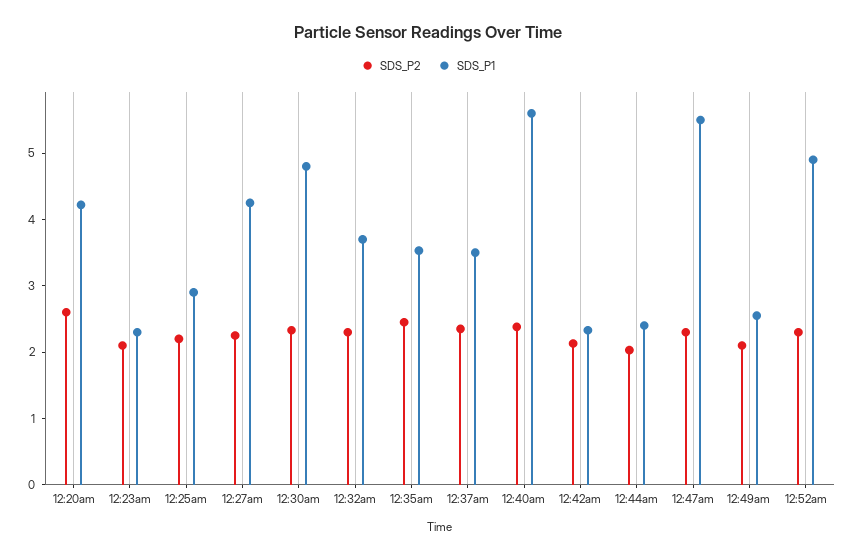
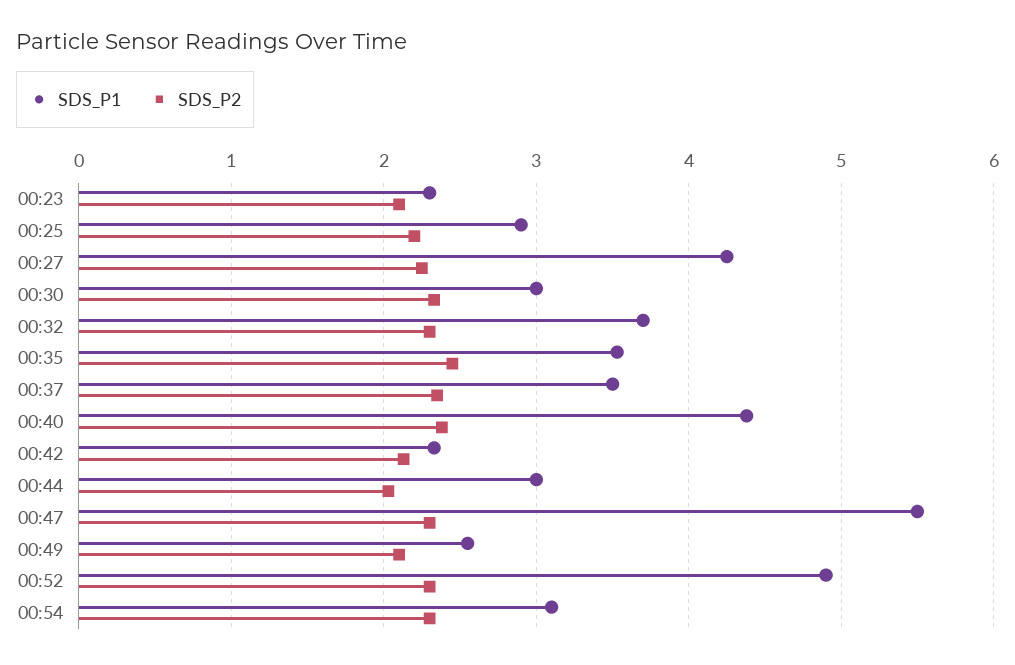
SDS_P2, 12:20am: 2.6 -> none
SDS_P1, 12:20am: 4.2 -> none
SDS_P1, 12:30am: 4.8 -> 3
SDS_P1, 12:40am: 5.6 -> 4.4
SDS_P1, 12:44am: 2.4 -> 3
SDS_P1, 00:54: none -> 3.1
SDS_P2, 00:54: none -> 2.3

